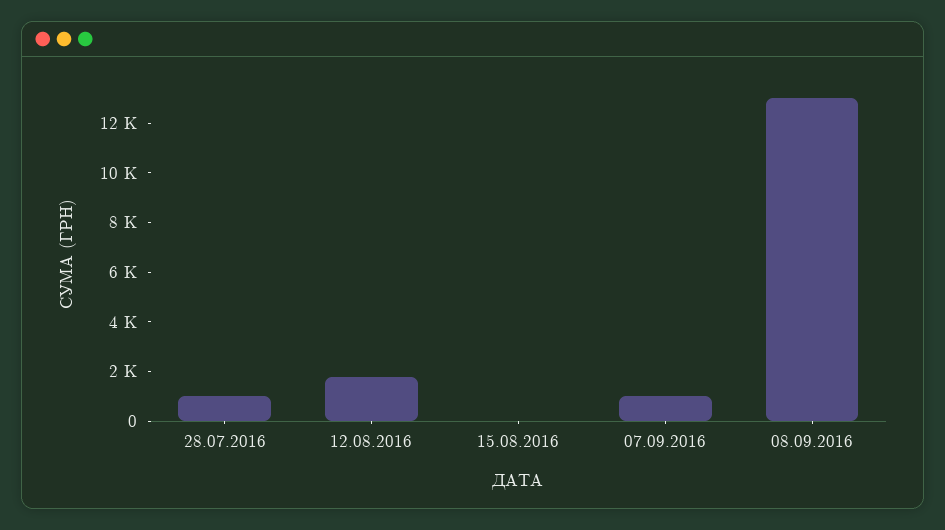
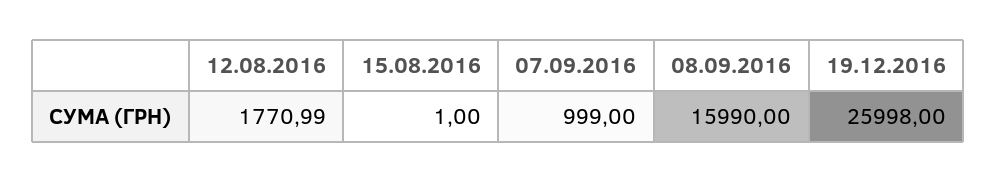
28.07.2016: 1000 -> none
08.09.2016: 13000 -> 15990
19.12.2016: none -> 25998

